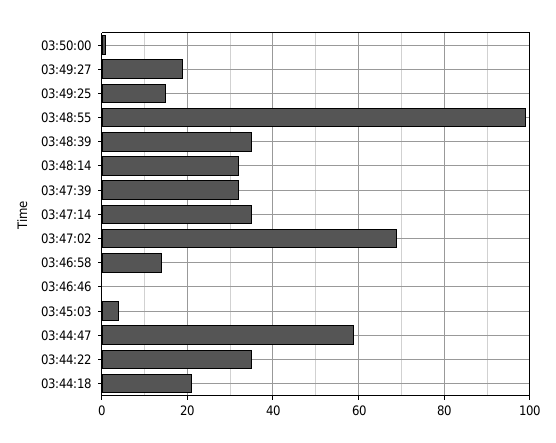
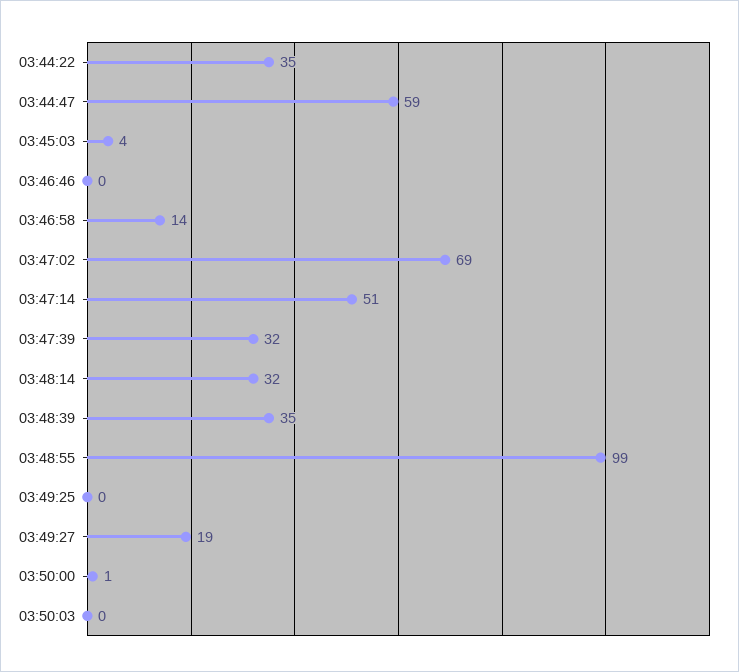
03:49:25: 15 -> 0
03:47:14: 35 -> 51
03:44:18: 20 -> none
03:50:03: none -> 0

